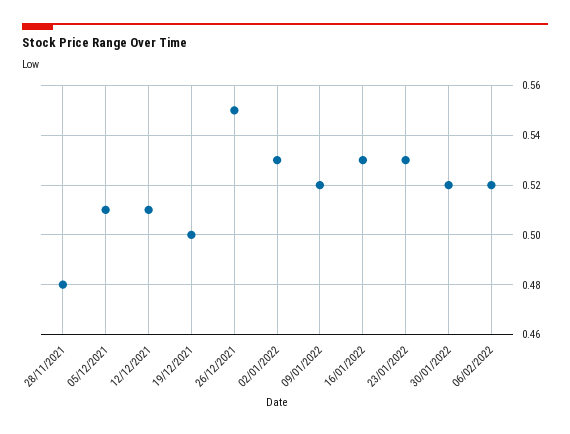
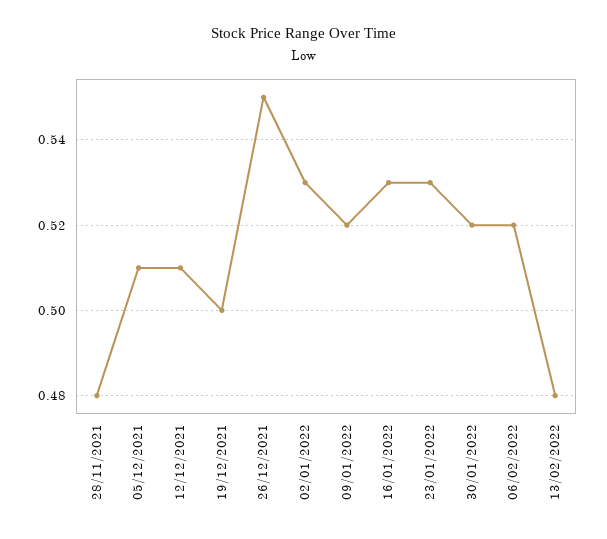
13/02/2022: none -> 0.48

